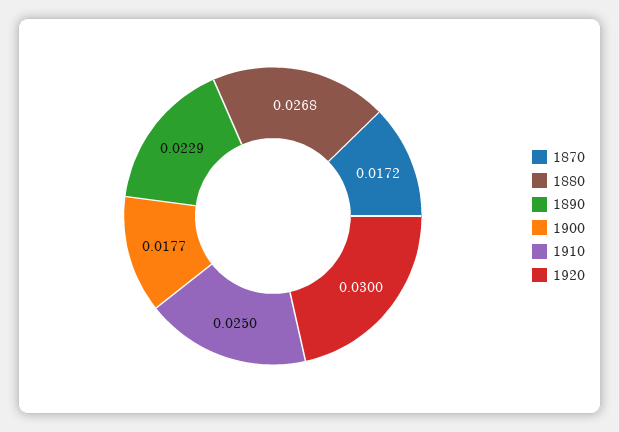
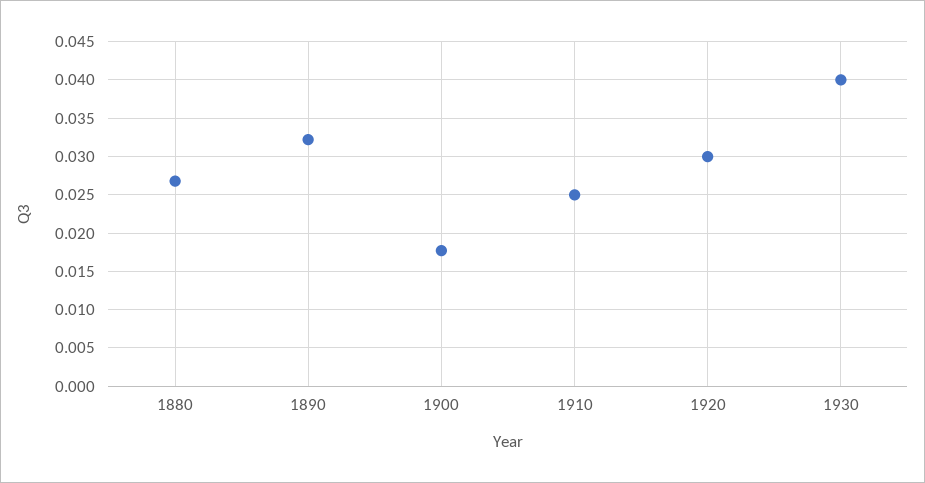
1870: 0.0172 -> none
1890: 0.0229 -> 0.032
1930: none -> 0.04

